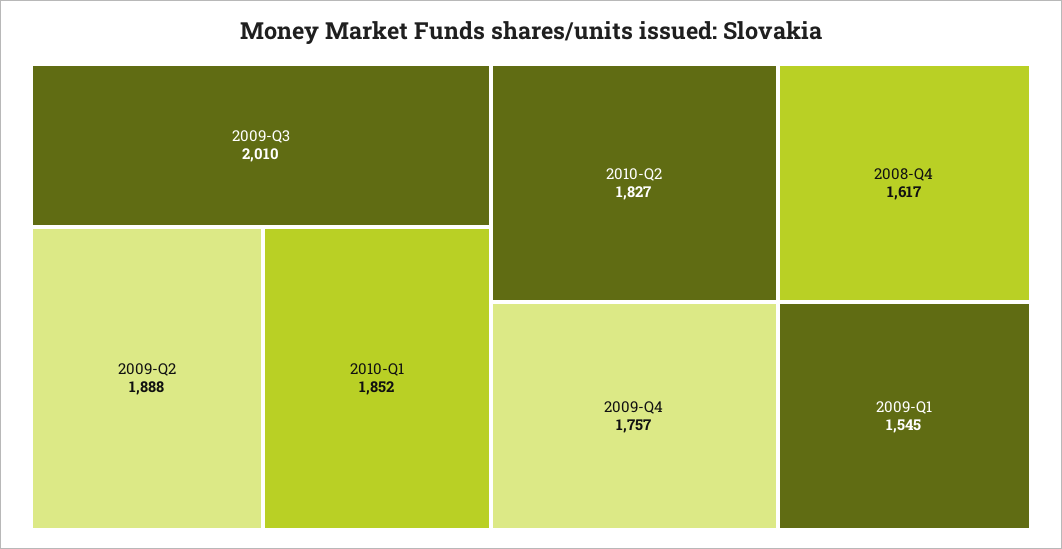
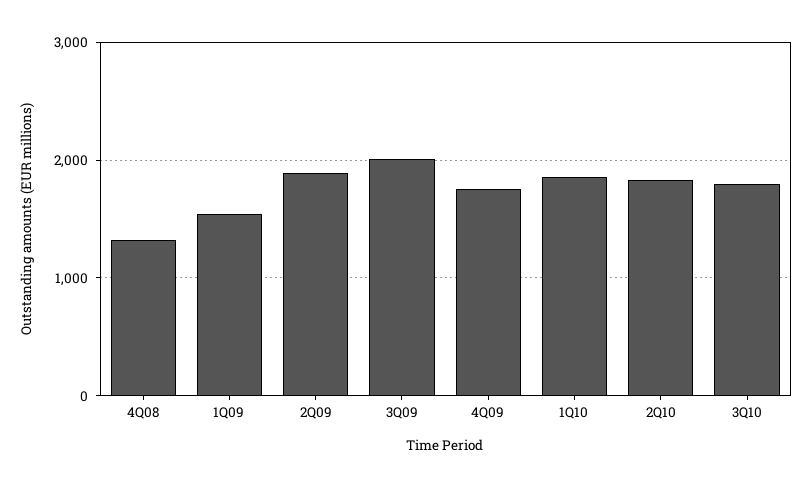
2008-Q4: 1617 -> 1300
3Q10: none -> 1800

